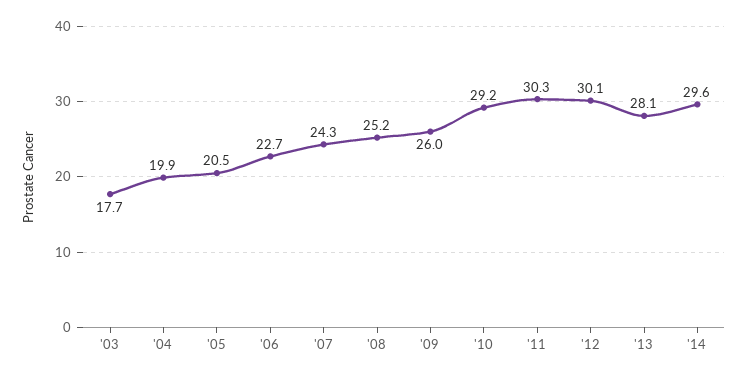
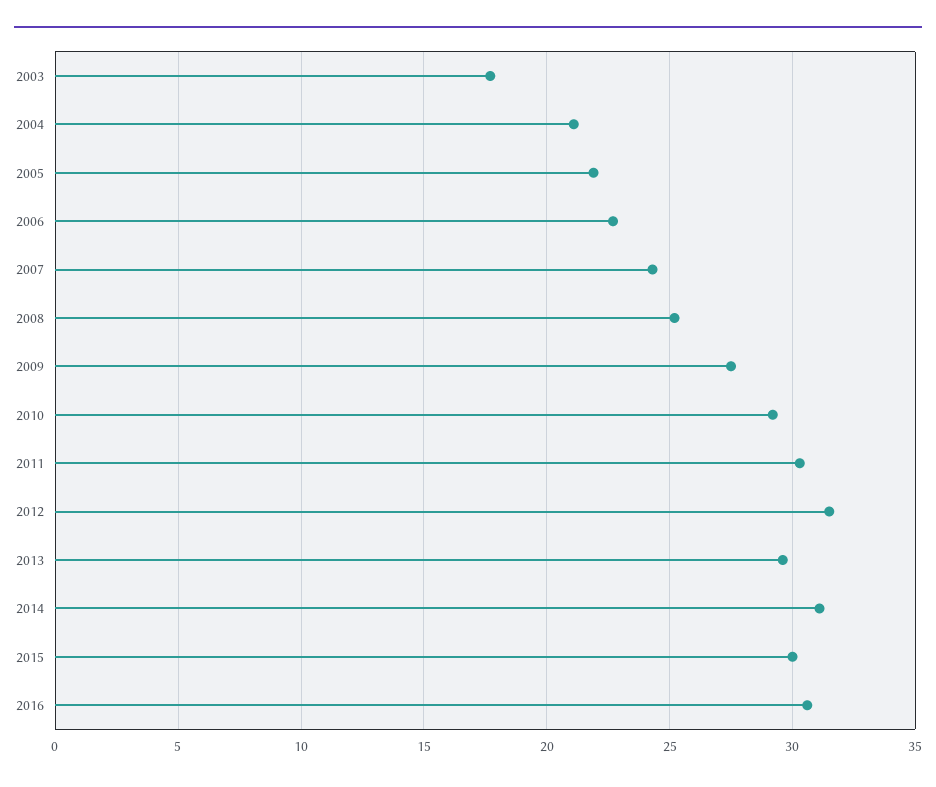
'04: 19.9 -> 21
'05: 20.5 -> 22
'09: 26 -> 27.5
'12: 30.1 -> 31.5
'13: 28.1 -> 29.5
'14: 29.6 -> 31
2015: none -> 30
2016: none -> 30.5

